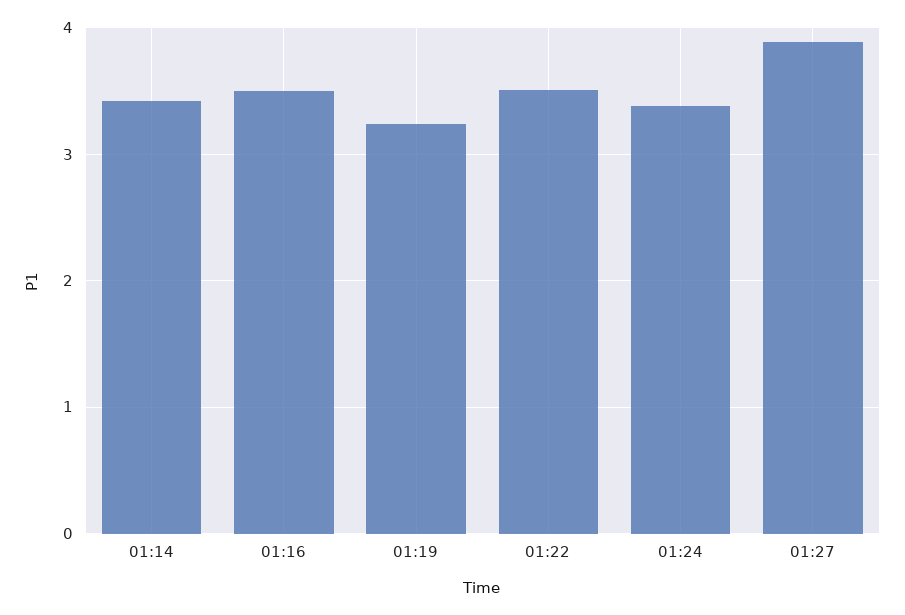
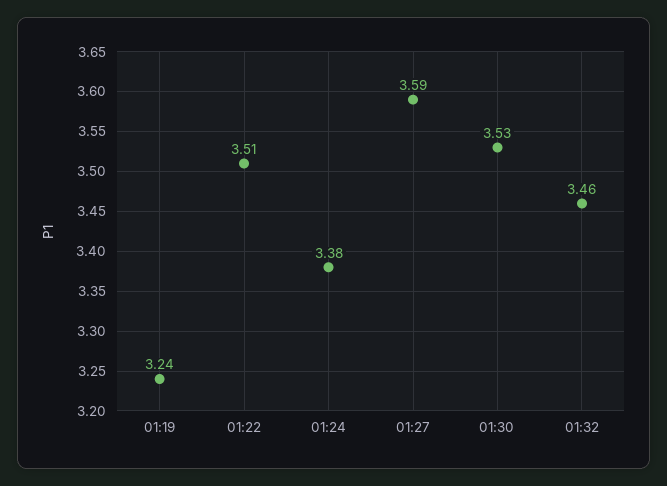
01:14: 3.4 -> none
01:16: 3.5 -> none
01:27: 3.9 -> 3.59
01:30: none -> 3.53
01:32: none -> 3.46

